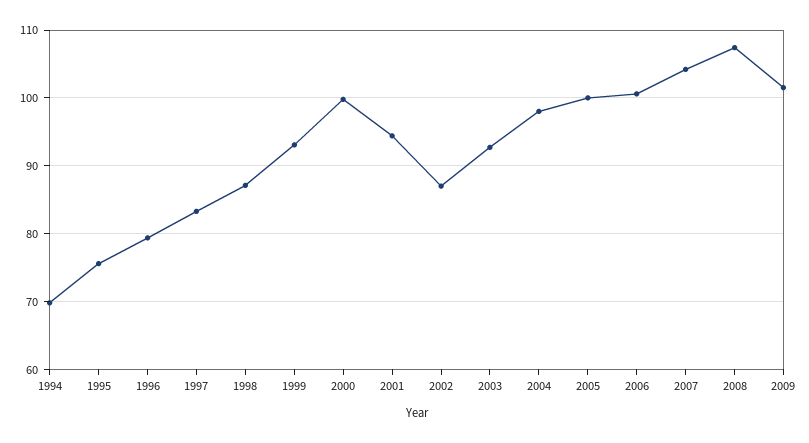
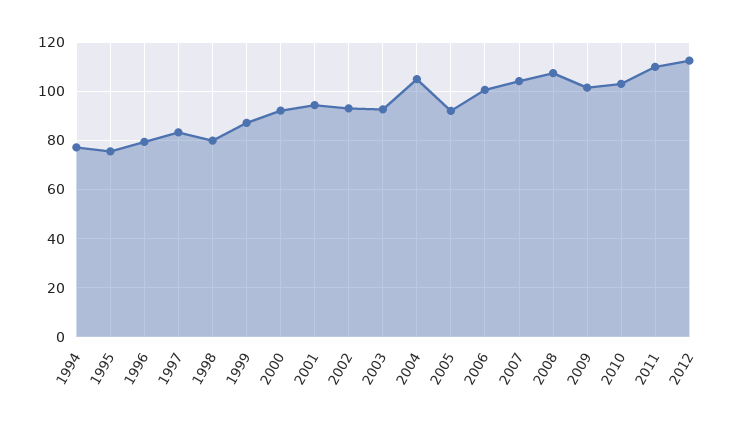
1994: 70 -> 77.5
1998: 87 -> 80
1999: 93 -> 87.5
2000: 100 -> 92.5
2002: 87 -> 92.5
2004: 98 -> 105
2005: 100 -> 92.5
2010: none -> 102.5
2011: none -> 110
2012: none -> 112.5

